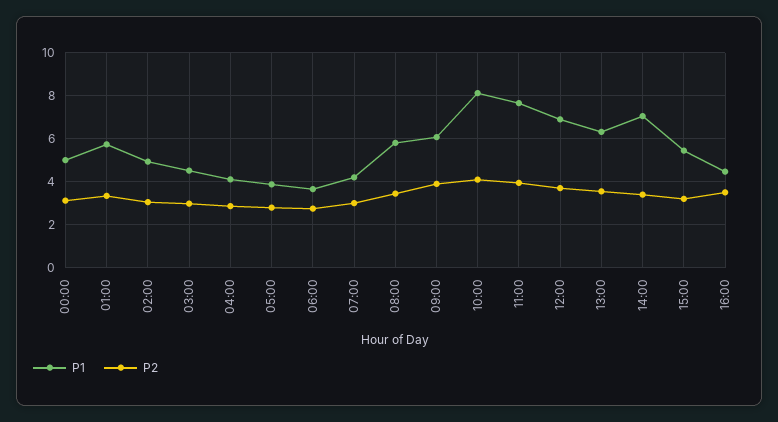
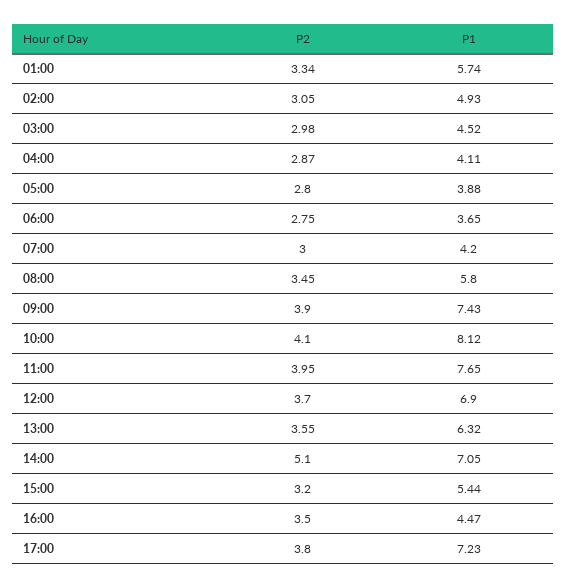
P1, 00:00: 5 -> none
P2, 00:00: 3 -> none
P1, 09:00: 6 -> 7.43
P2, 14:00: 3.5 -> 5.1
P2, 17:00: none -> 3.8
P1, 17:00: none -> 7.23

